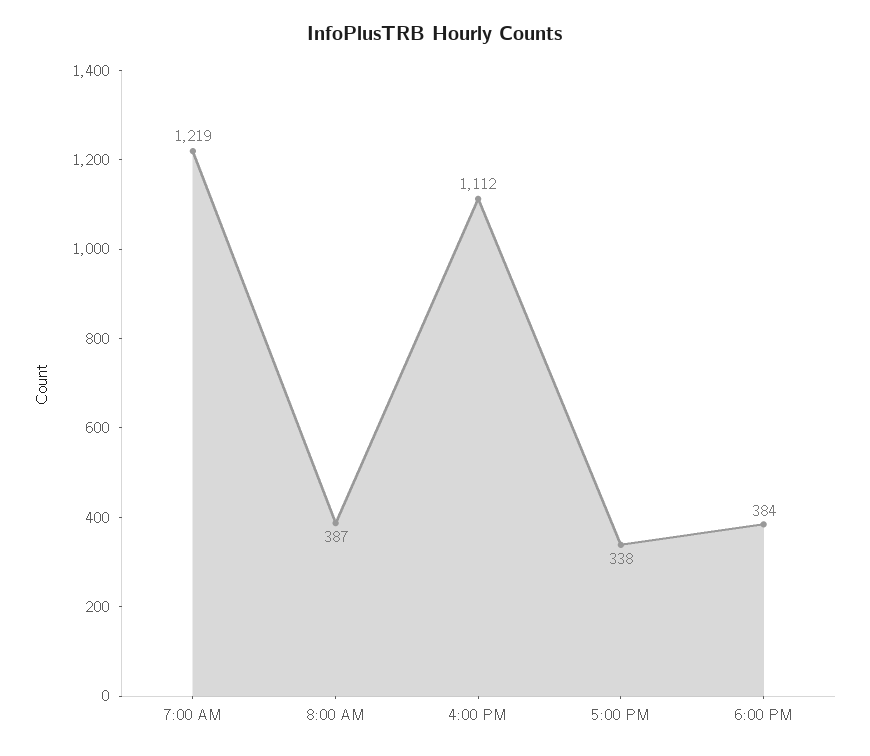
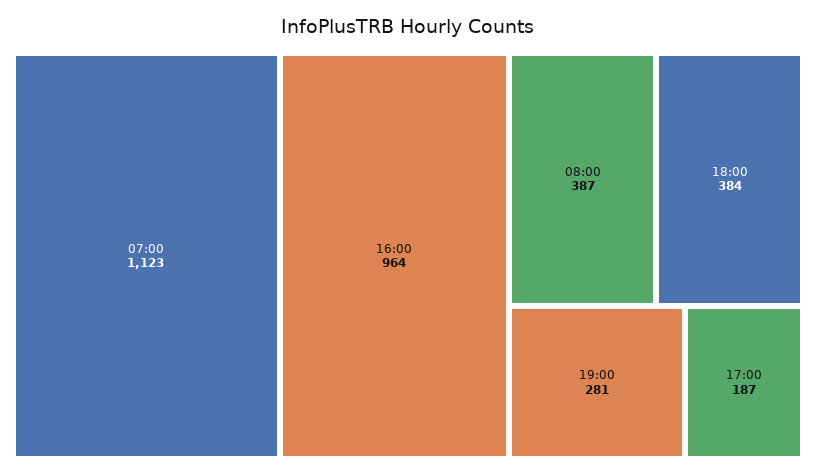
7:00 AM: 1219 -> 1123
4:00 PM: 1112 -> 964
5:00 PM: 338 -> 187
19:00: none -> 281

